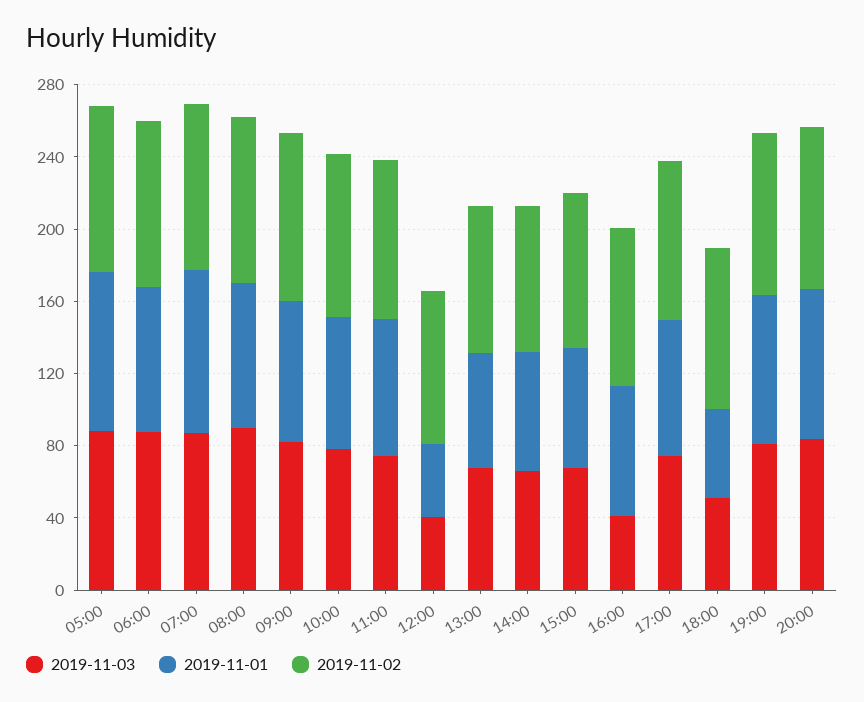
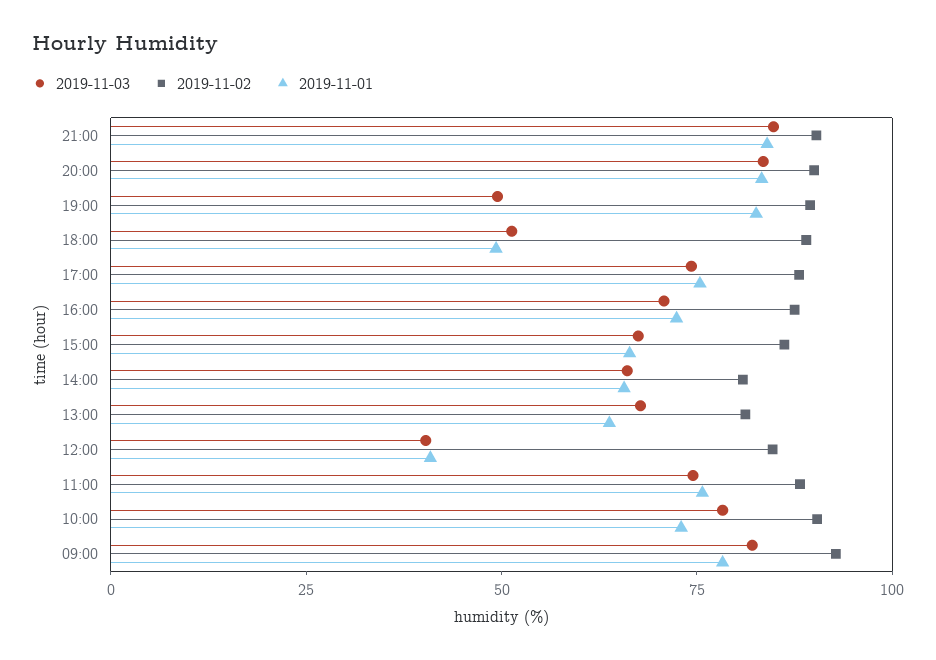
2019-11-03, 05:00: 90 -> none
2019-11-01, 05:00: 90 -> none
2019-11-02, 05:00: 90 -> none
2019-11-03, 06:00: 90 -> none
2019-11-01, 06:00: 80 -> none
2019-11-02, 06:00: 90 -> none
2019-11-03, 07:00: 90 -> none
2019-11-01, 07:00: 90 -> none
2019-11-02, 07:00: 90 -> none
2019-11-03, 08:00: 90 -> none
2019-11-01, 08:00: 80 -> none
2019-11-02, 08:00: 90 -> none
2019-11-03, 16:00: 40 -> 70
2019-11-03, 19:00: 80 -> 50
2019-11-03, 21:00: none -> 85
2019-11-02, 21:00: none -> 90
2019-11-01, 21:00: none -> 85

